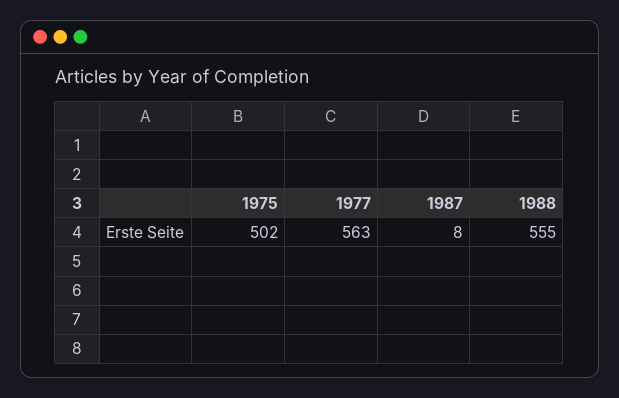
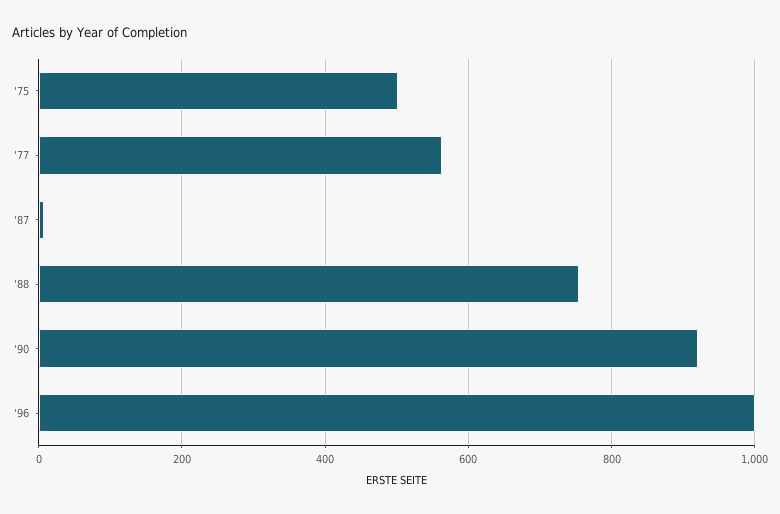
1988: 555 -> 760
'90: none -> 920
'96: none -> 1000

